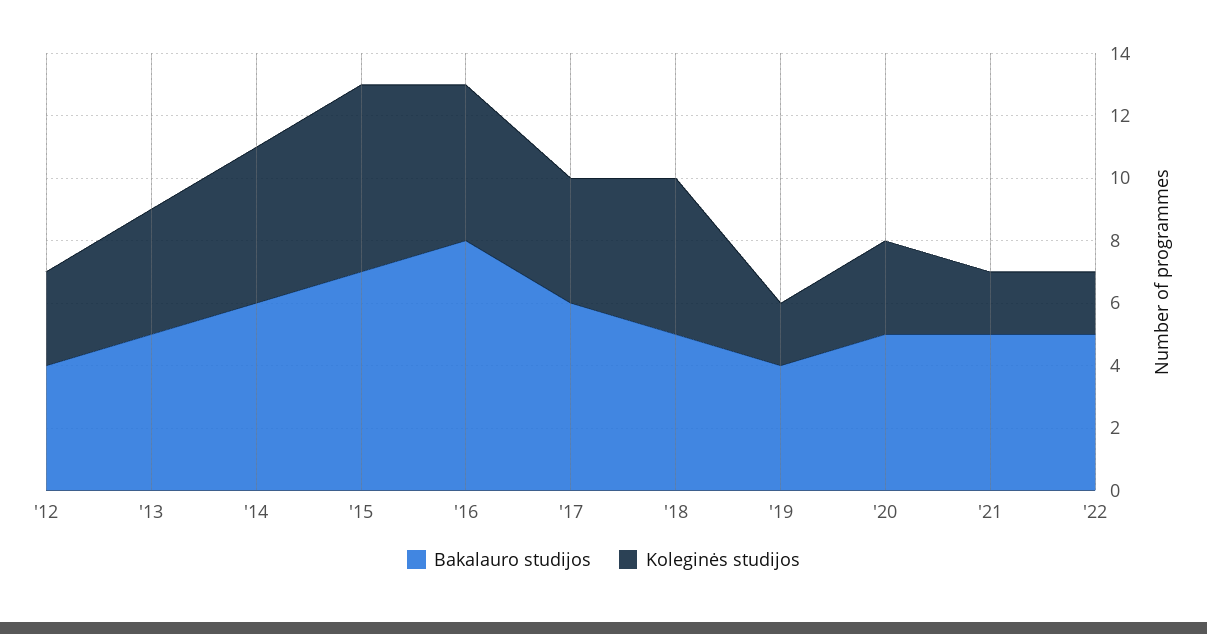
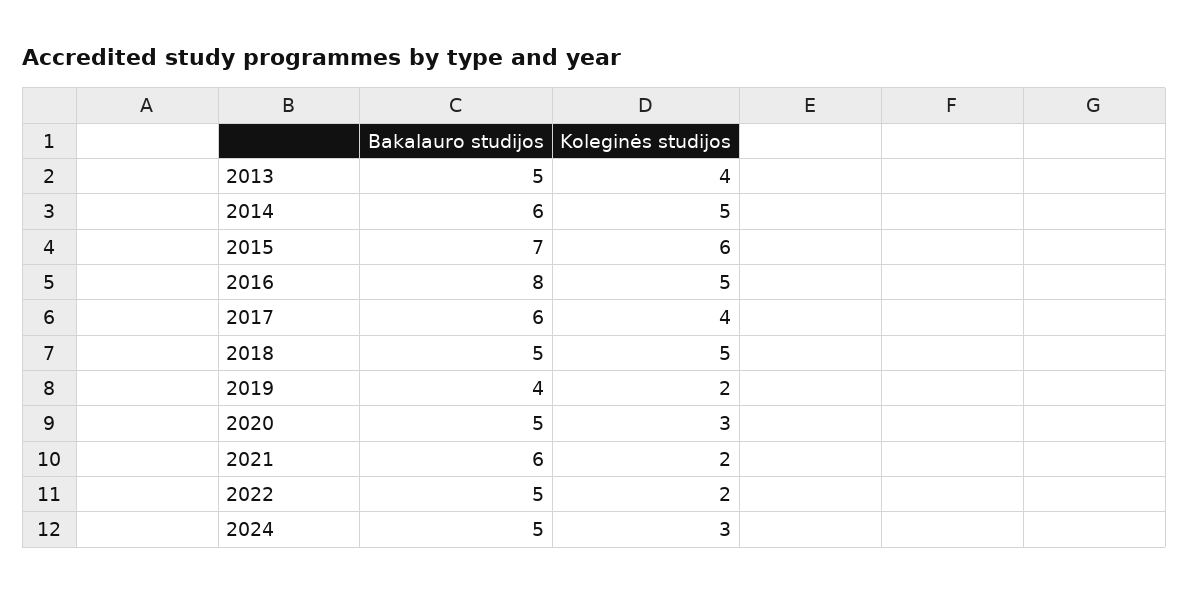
Bakalauro studijos, '12: 4 -> none
Koleginės studijos, '12: 3 -> none
Bakalauro studijos, '21: 5 -> 6
Bakalauro studijos, 2024: none -> 5
Koleginės studijos, 2024: none -> 3

